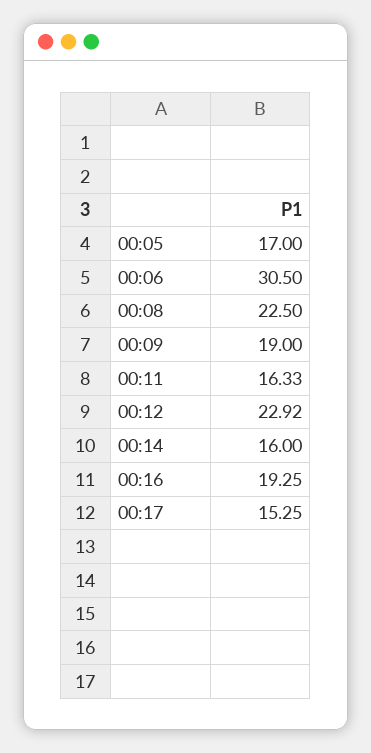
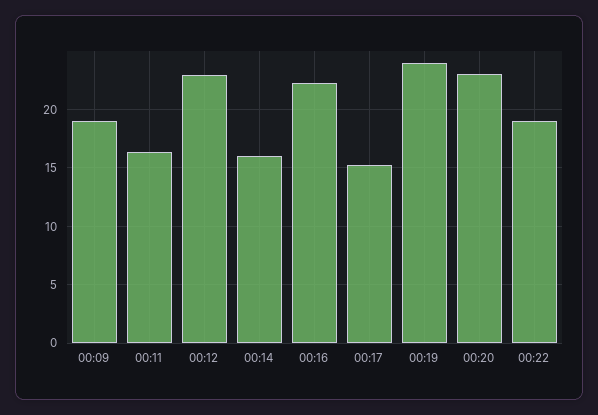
00:05: 17 -> none
00:06: 30.5 -> none
00:08: 22.5 -> none
00:16: 19.25 -> 22
00:19: none -> 24
00:20: none -> 23
00:22: none -> 19

